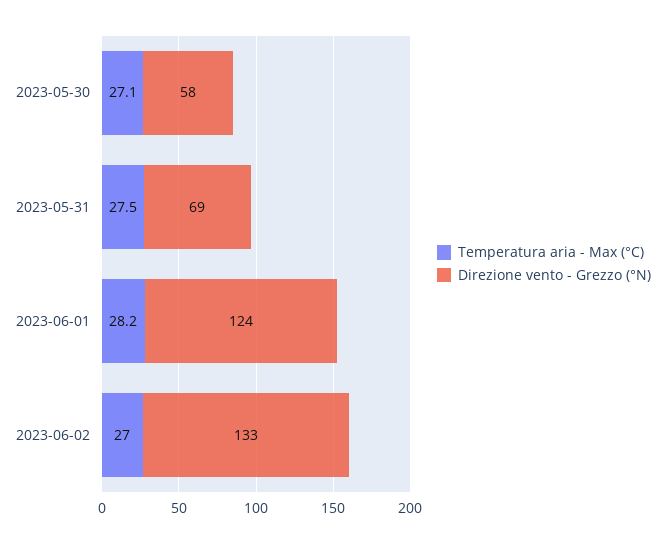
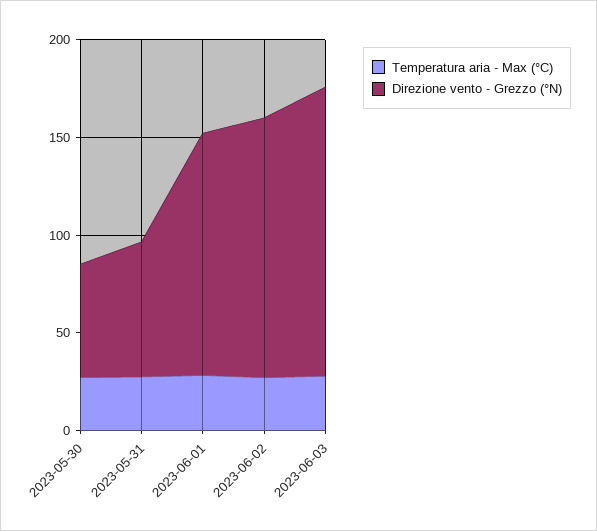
Temperatura aria - Max (°C), 2023-06-03: none -> 30
Direzione vento - Grezzo (°N), 2023-06-03: none -> 150

